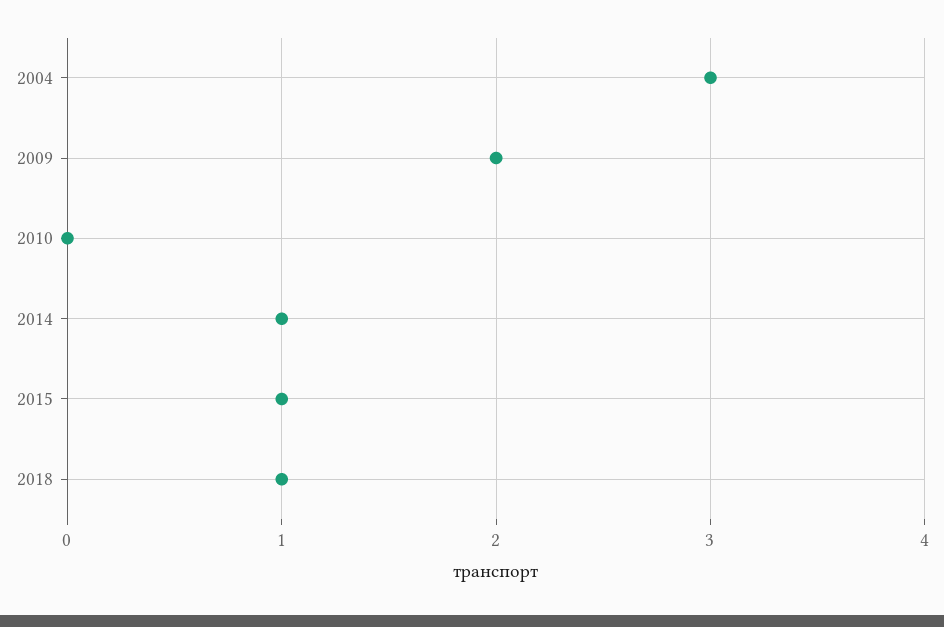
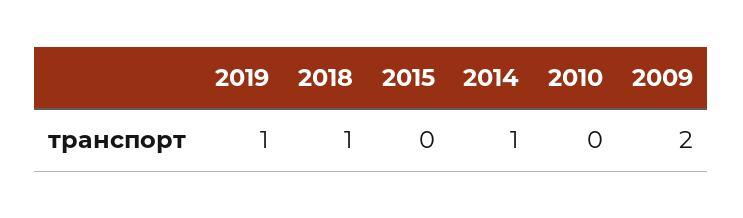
2004: 3 -> none
2015: 1 -> 0
2019: none -> 1

